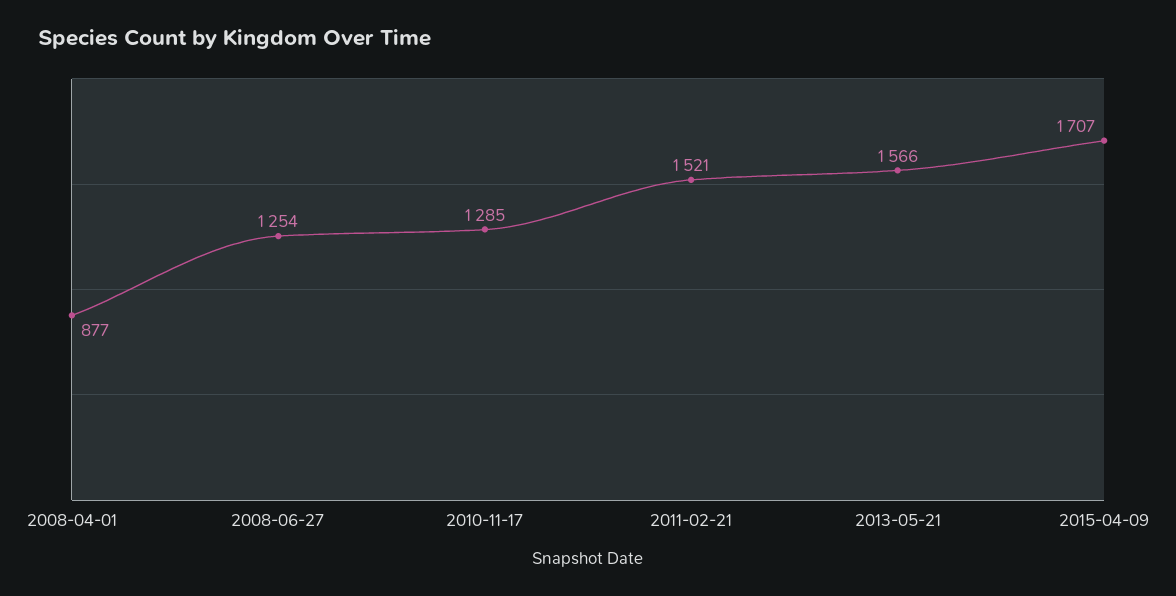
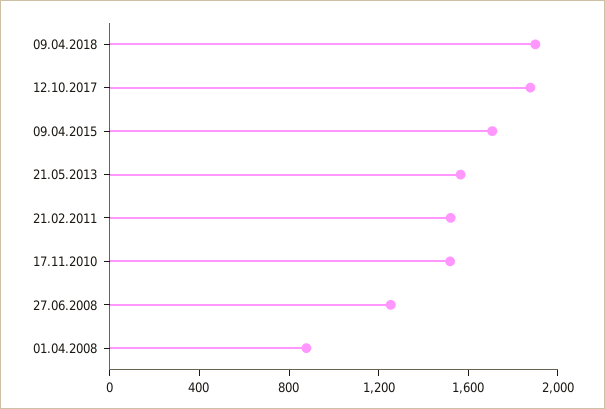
2010-11-17: 1285 -> 1500
09.04.2018: none -> 1900
12.10.2017: none -> 1900

